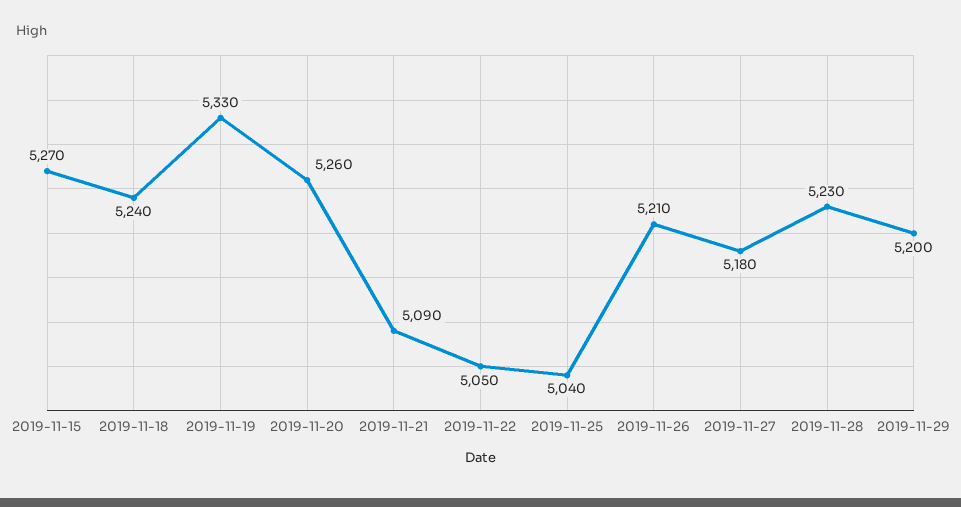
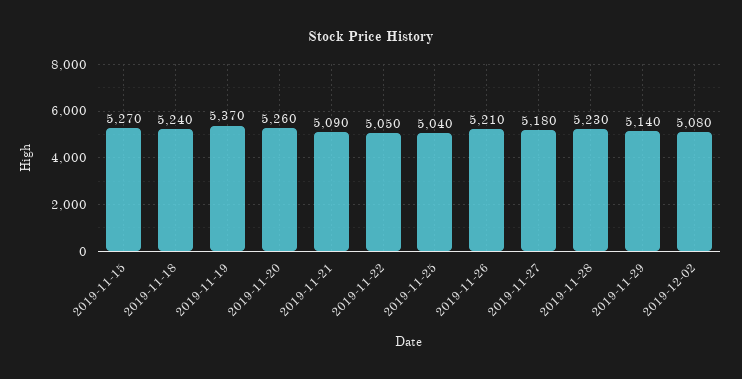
2019-11-19: 5330 -> 5370
2019-11-29: 5200 -> 5140
2019-12-02: none -> 5080

